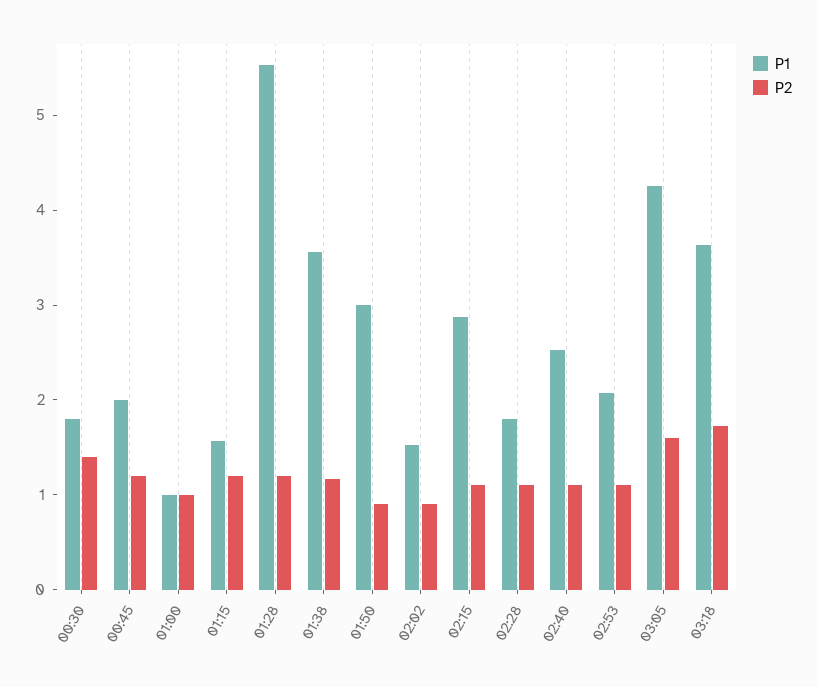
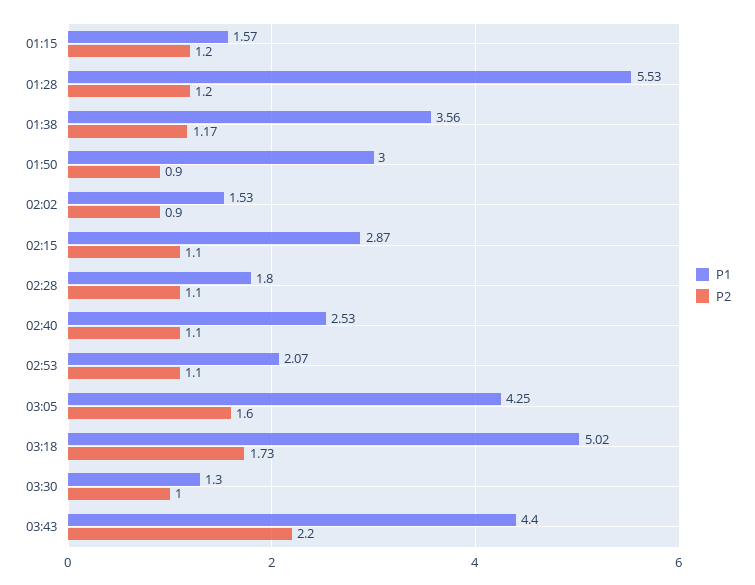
P1, 00:30: 1.8 -> none
P2, 00:30: 1.4 -> none
P1, 00:45: 2 -> none
P2, 00:45: 1.2 -> none
P1, 01:00: 1 -> none
P2, 01:00: 1 -> none
P1, 03:18: 3.6 -> 5.02
P1, 03:30: none -> 1.3
P2, 03:30: none -> 1
P1, 03:43: none -> 4.4
P2, 03:43: none -> 2.2

